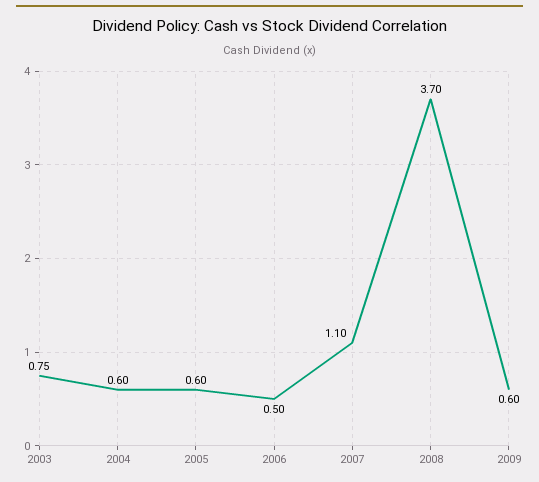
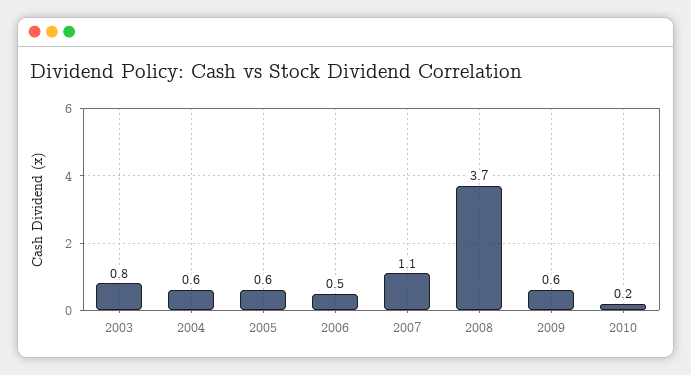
2010: none -> 0.2

